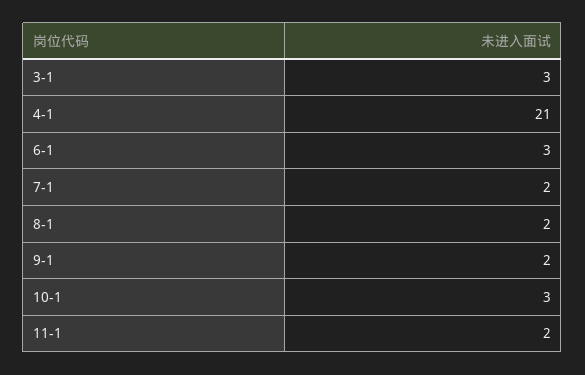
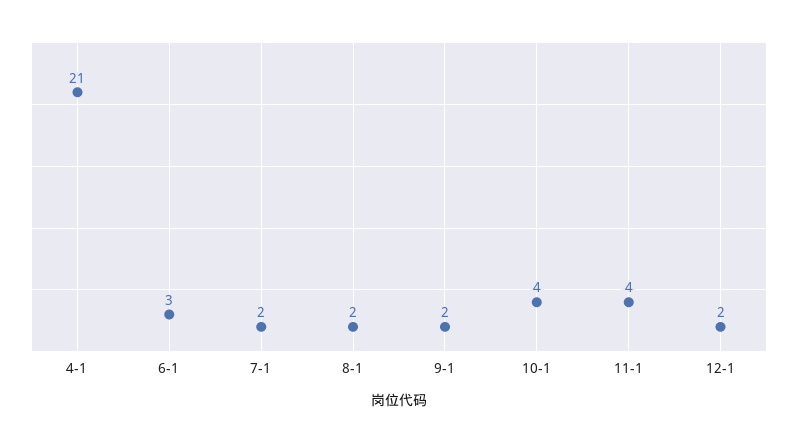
3-1: 3 -> none
10-1: 3 -> 4
11-1: 2 -> 4
12-1: none -> 2

